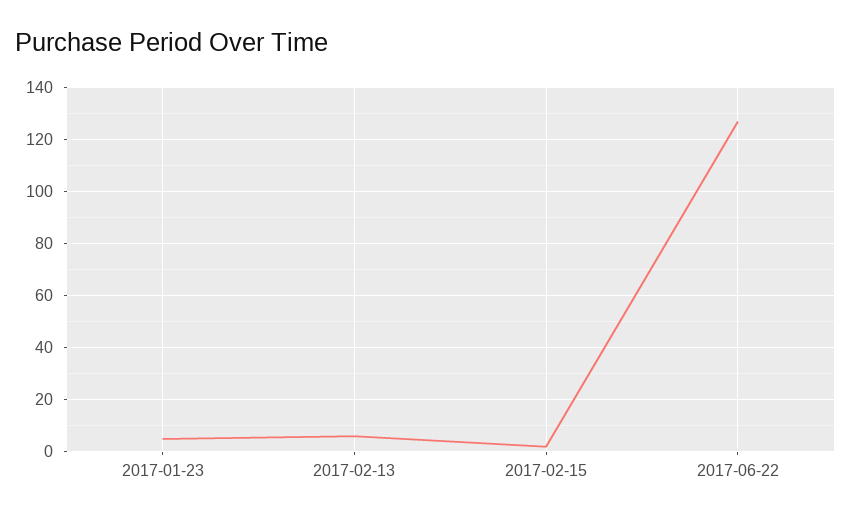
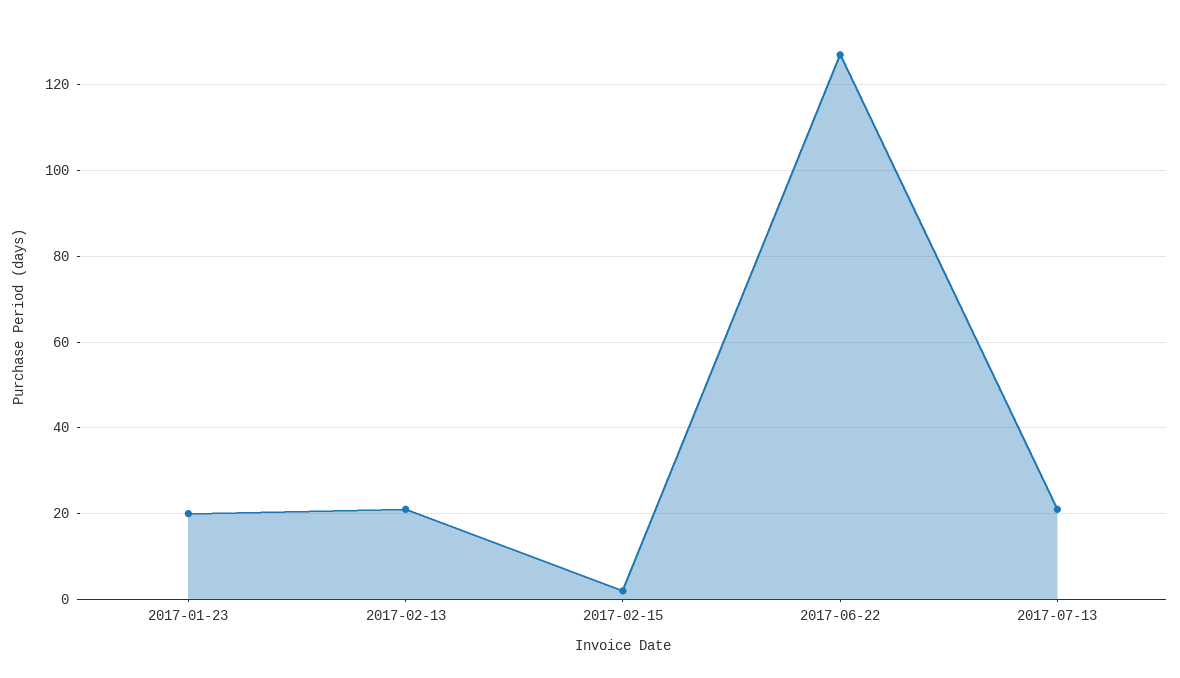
2017-01-23: 5 -> 20
2017-02-13: 5 -> 20
2017-07-13: none -> 20

